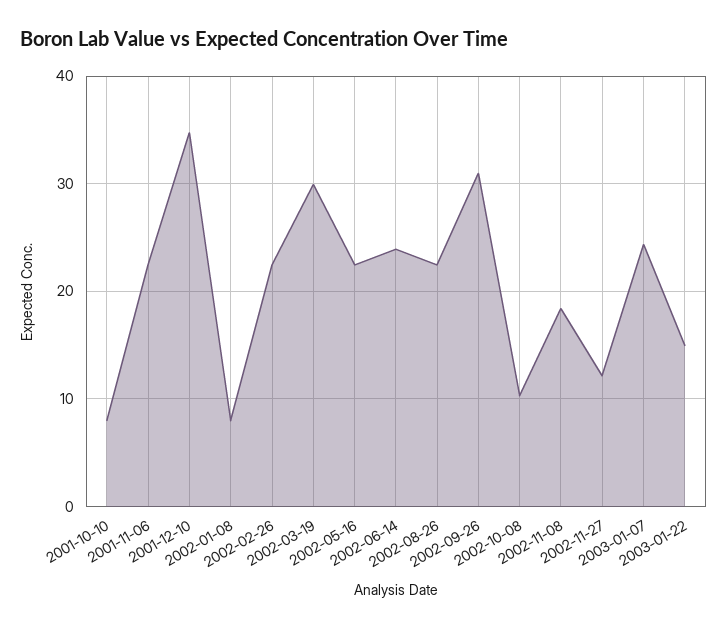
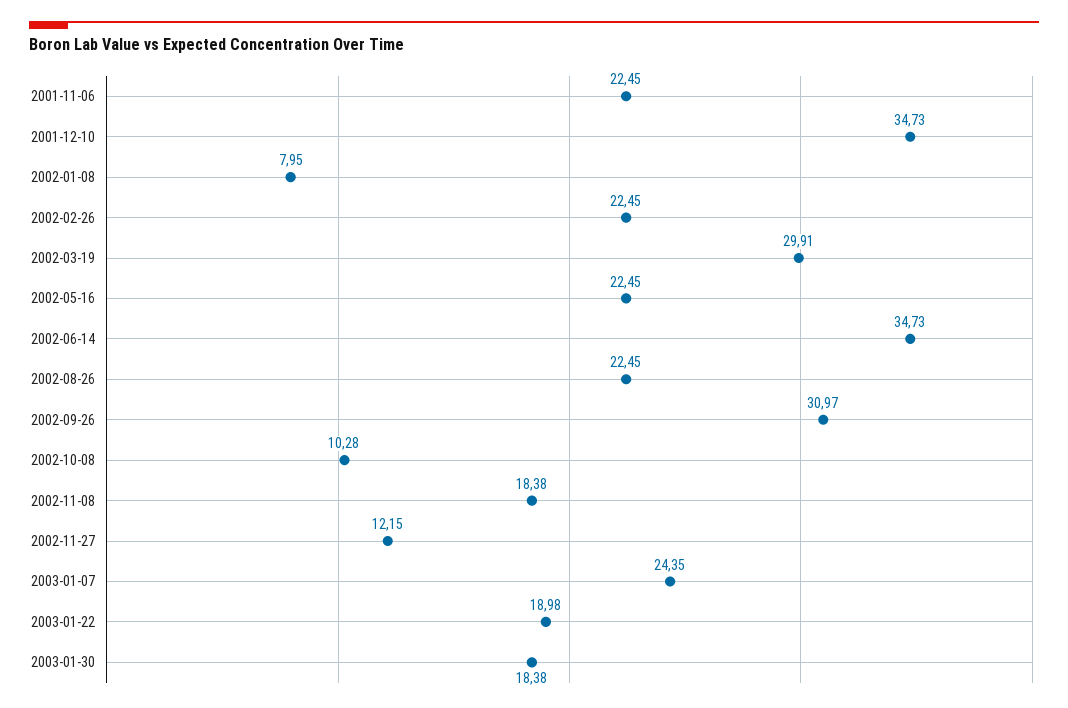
2001-10-10: 8 -> none
2002-06-14: 24 -> 34.73
2003-01-22: 15 -> 18.98
2003-01-30: none -> 18.38

